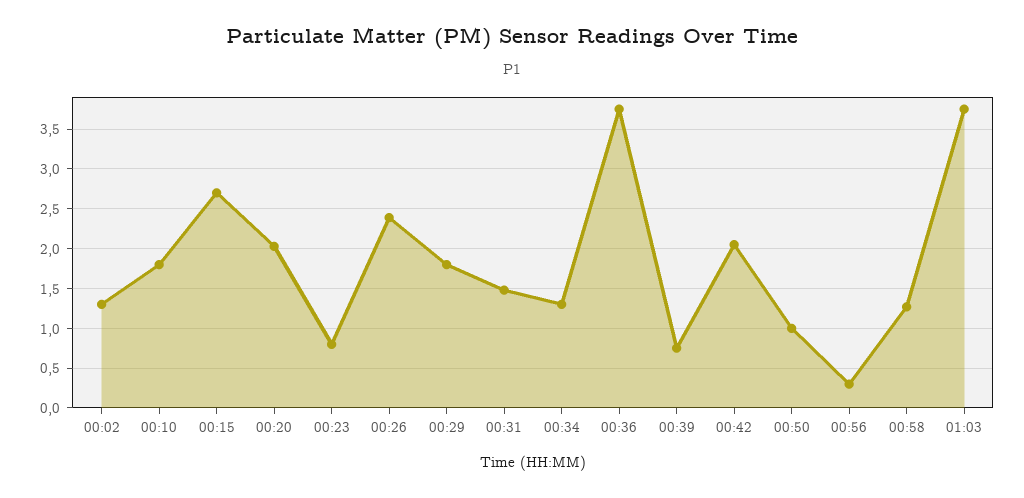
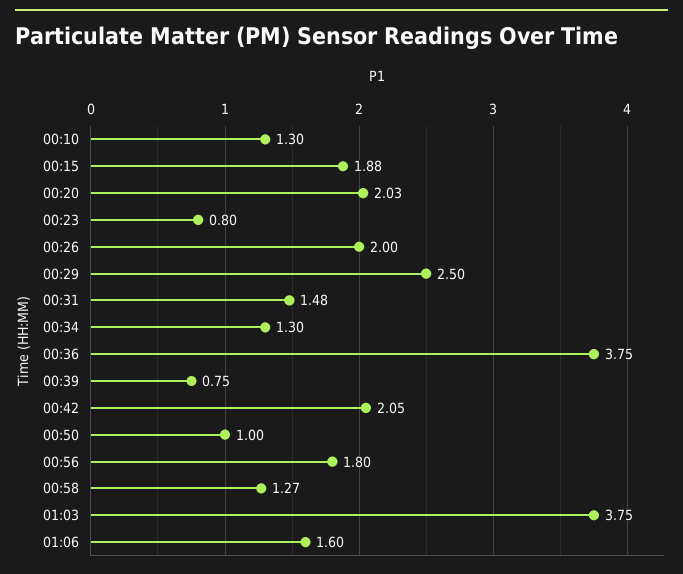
00:02: 1.3 -> none
00:10: 1.8 -> 1.3
00:15: 2.7 -> 1.88
00:26: 2.4 -> 2
00:29: 1.8 -> 2.5
00:56: 0.3 -> 1.8
01:06: none -> 1.6

